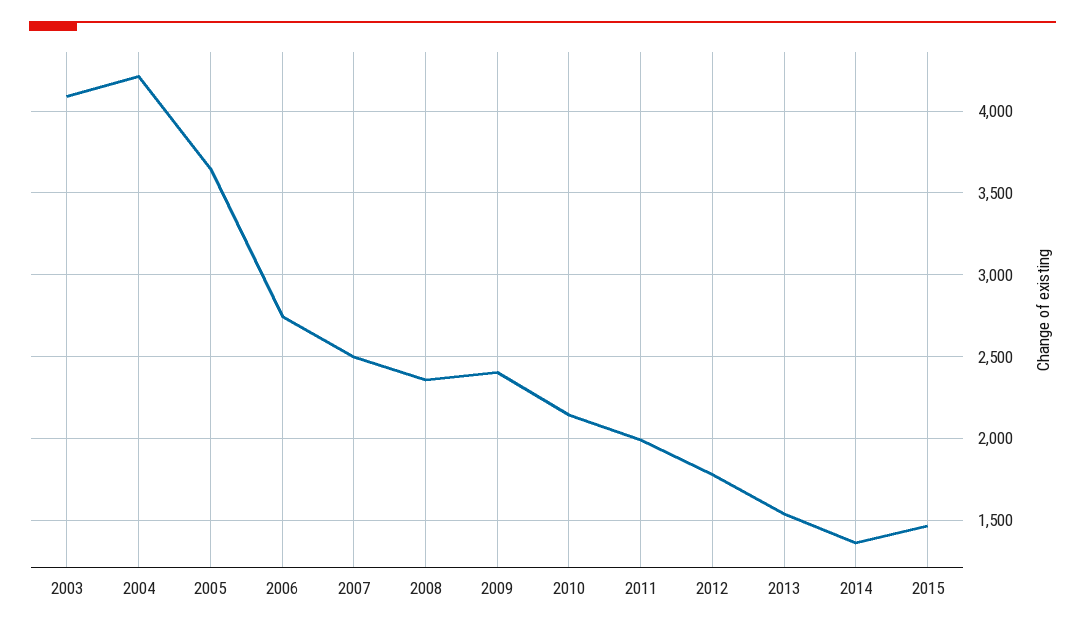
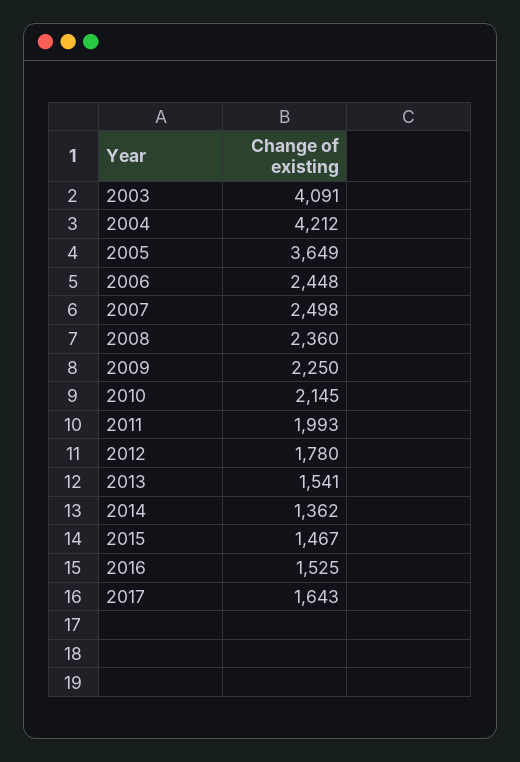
2006: 2750 -> 2448
2009: 2400 -> 2250
2016: none -> 1525
2017: none -> 1643

